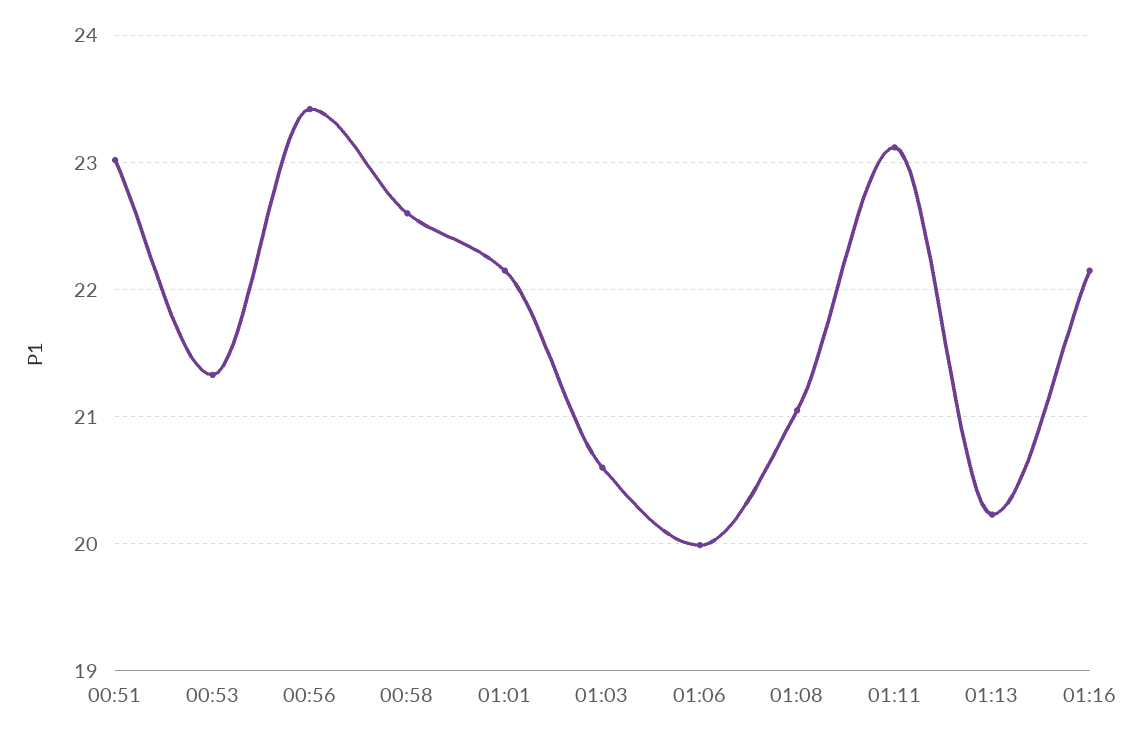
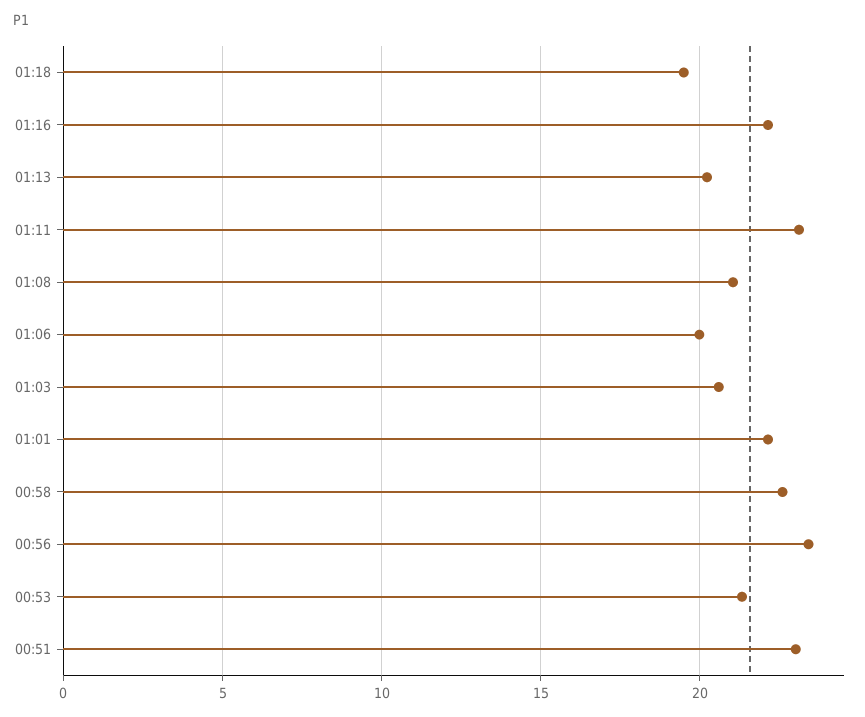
01:18: none -> 19.5

